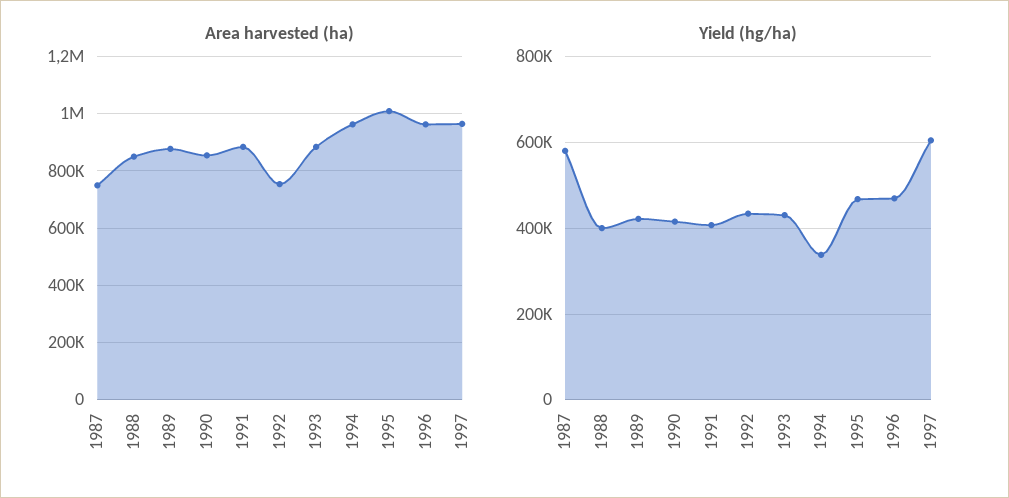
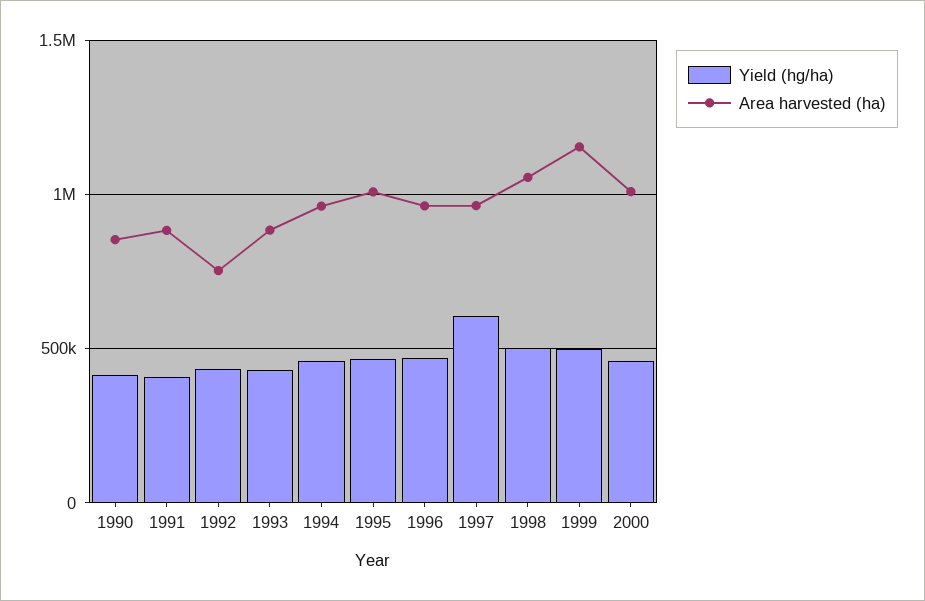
Area harvested (ha), 1987: 750000 -> none
Area harvested (ha), 1988: 850000 -> none
Area harvested (ha), 1989: 875000 -> none
Yield (hg/ha), 1987: 580000 -> none
Yield (hg/ha), 1988: 400000 -> none
Yield (hg/ha), 1989: 420000 -> none
Yield (hg/ha), 1994: 340000 -> 450000
Yield (hg/ha), 1998: none -> 500000
Area harvested (ha), 1998: none -> 1050000
Yield (hg/ha), 1999: none -> 500000
Area harvested (ha), 1999: none -> 1150000
Yield (hg/ha), 2000: none -> 450000
Area harvested (ha), 2000: none -> 1000000

